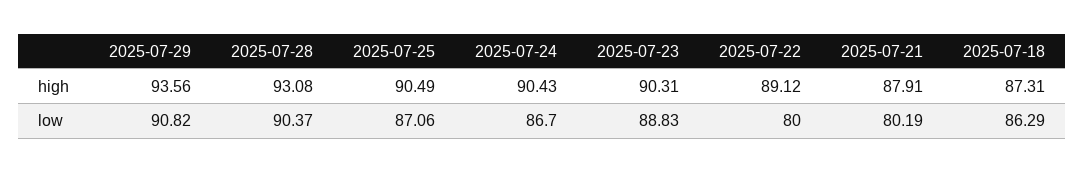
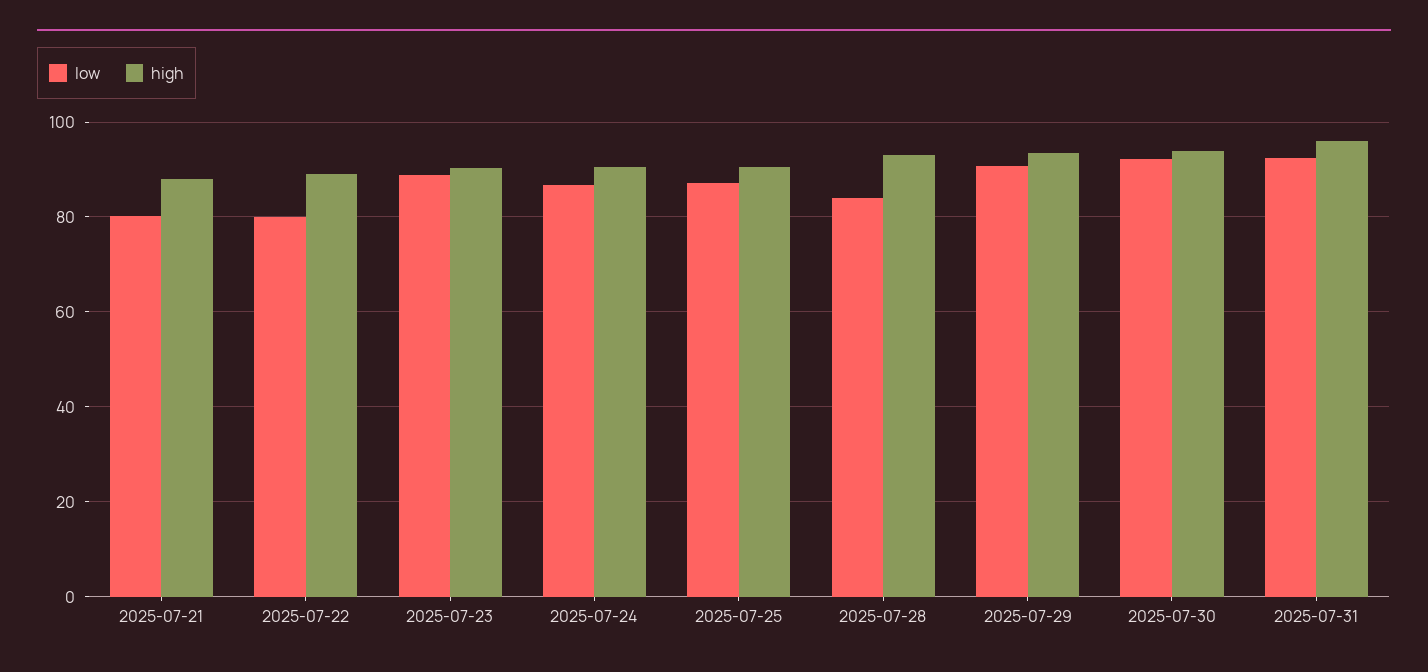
high, 2025-07-18: 87.31 -> none
low, 2025-07-28: 90.37 -> 84
low, 2025-07-18: 86.29 -> none
low, 2025-07-30: none -> 92
high, 2025-07-30: none -> 94
low, 2025-07-31: none -> 92
high, 2025-07-31: none -> 96

